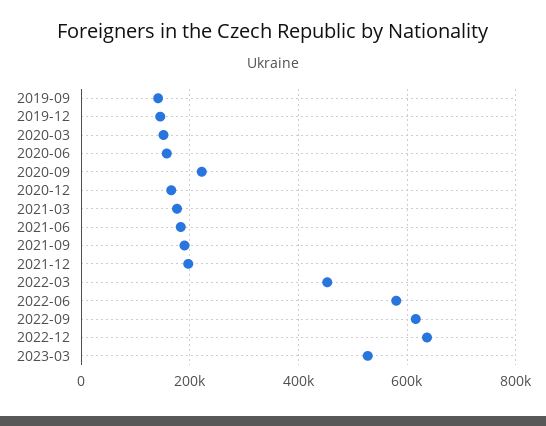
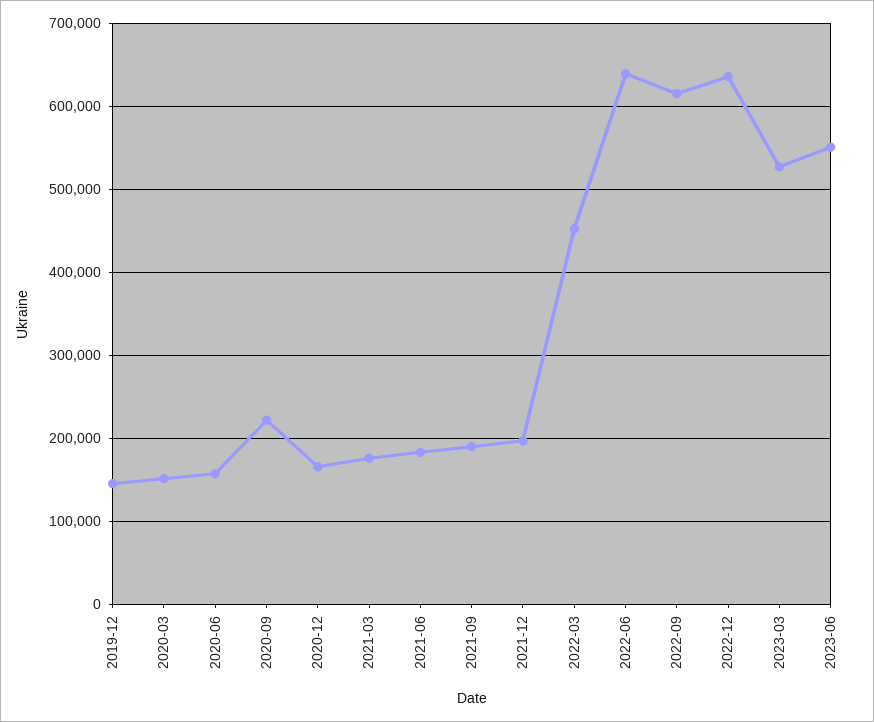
2019-09: 140000 -> none
2022-06: 580000 -> 640000
2023-06: none -> 550000

